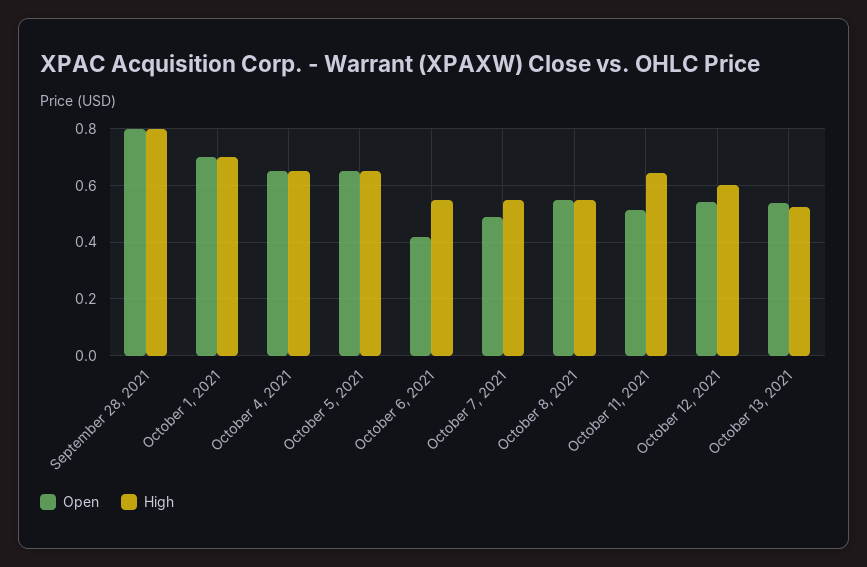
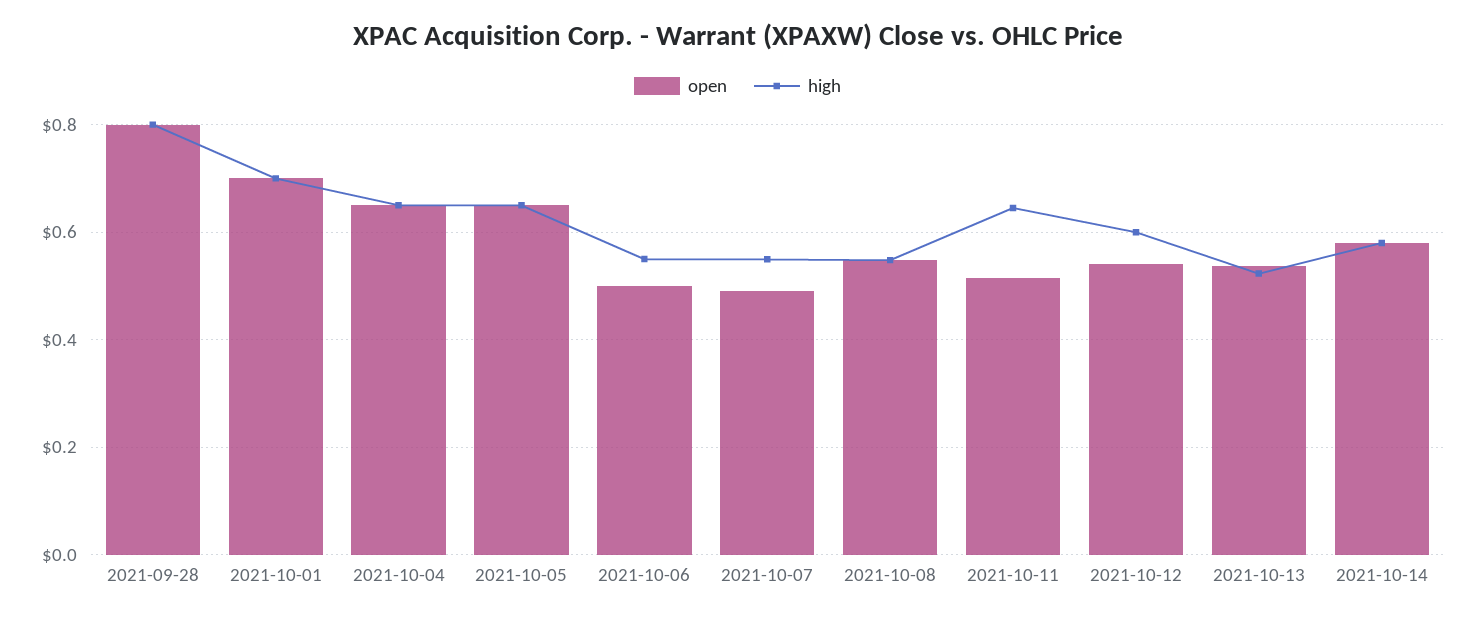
Open, October 6, 2021: 0.425 -> 0.5
Open, 2021-10-14: none -> 0.58
High, 2021-10-14: none -> 0.58

